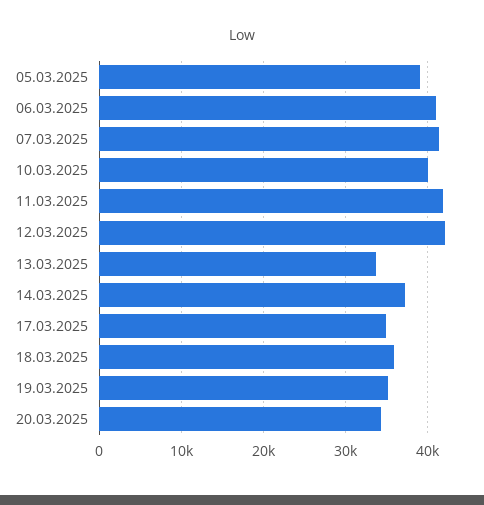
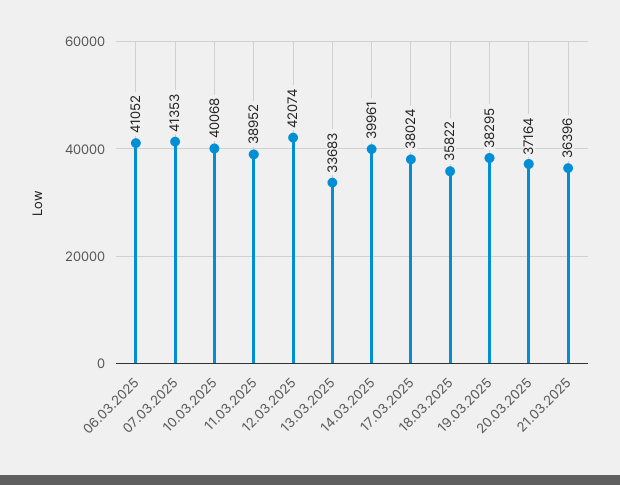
05.03.2025: 39000 -> none
11.03.2025: 42000 -> 38952
14.03.2025: 37000 -> 39961
17.03.2025: 35000 -> 38024
19.03.2025: 35000 -> 38295
20.03.2025: 34000 -> 37164
21.03.2025: none -> 36396

